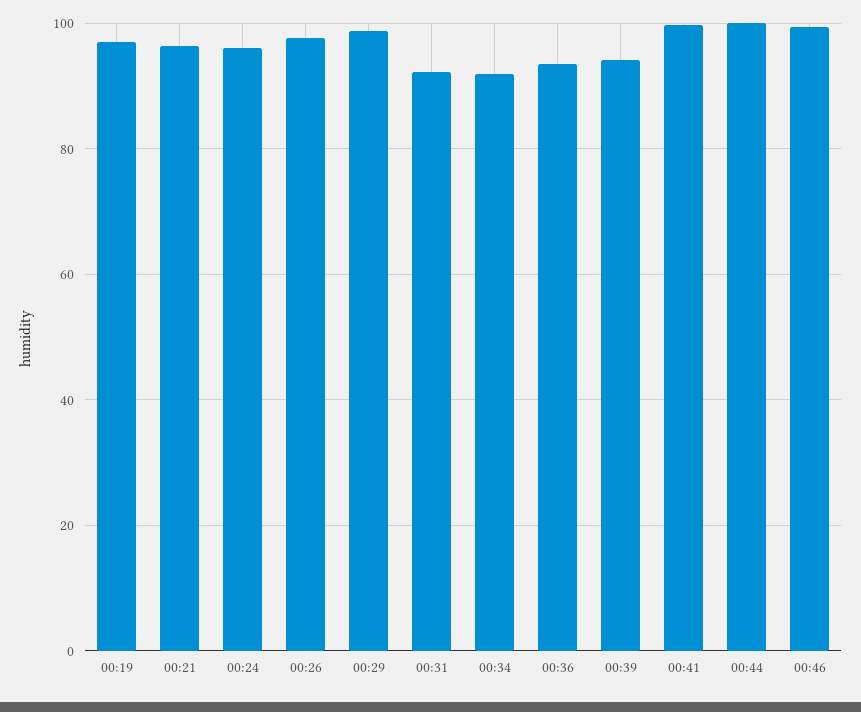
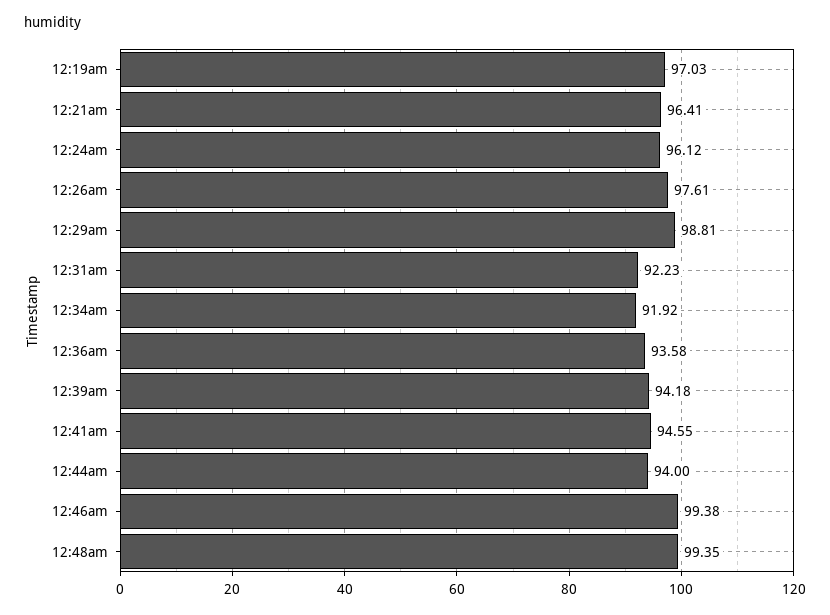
00:41: 100 -> 94.55
00:44: 100 -> 94
12:48am: none -> 99.35

